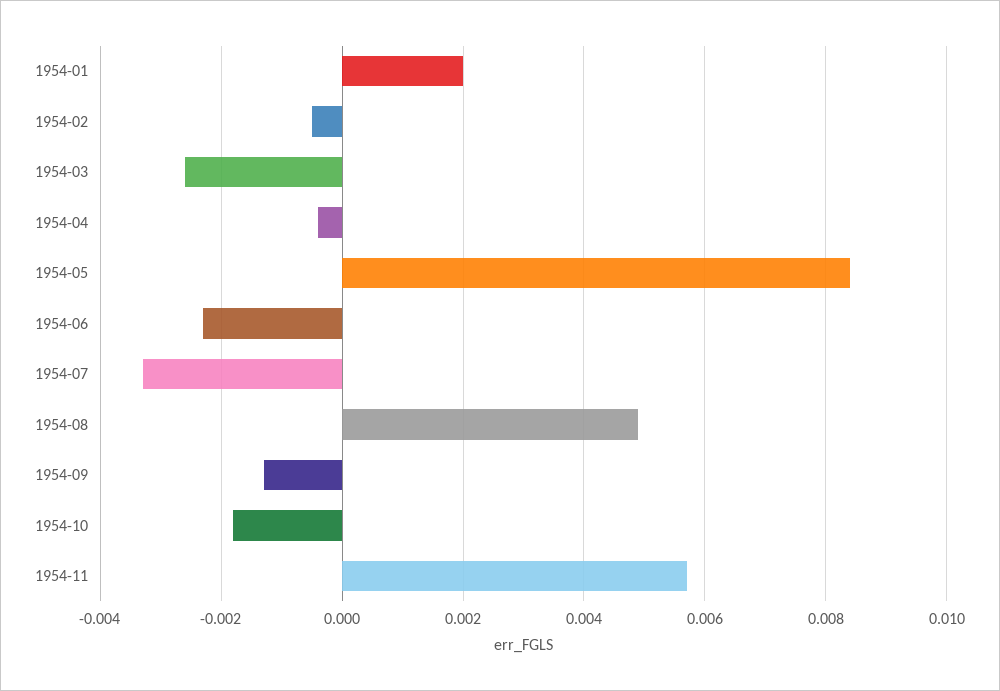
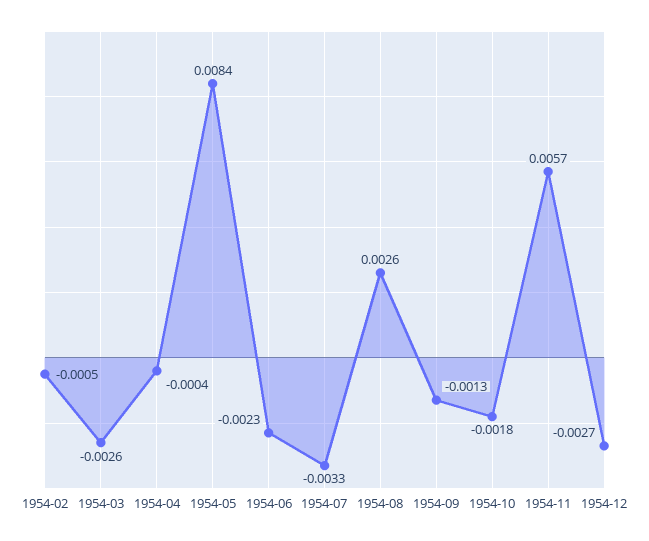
1954-01: 0.002 -> none
1954-08: 0.005 -> 0.0026
1954-12: none -> -0.0027

